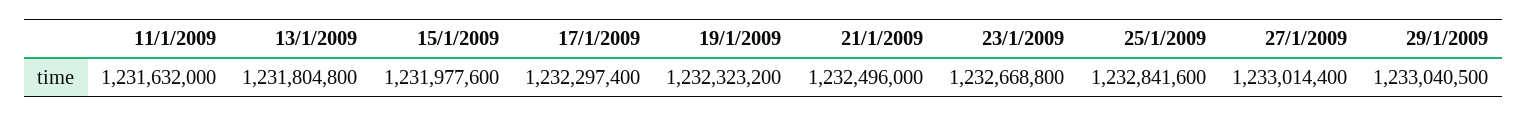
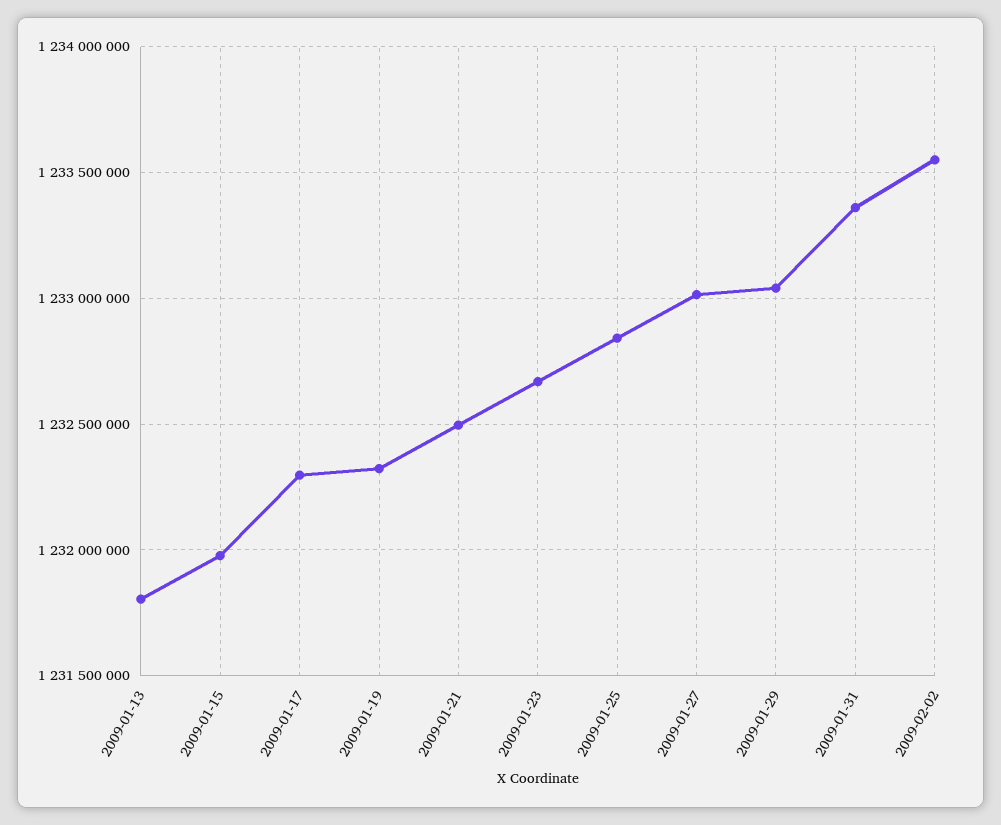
11/1/2009: 1231632000 -> none
2009-01-31: none -> 1233350000
2009-02-02: none -> 1233550000

